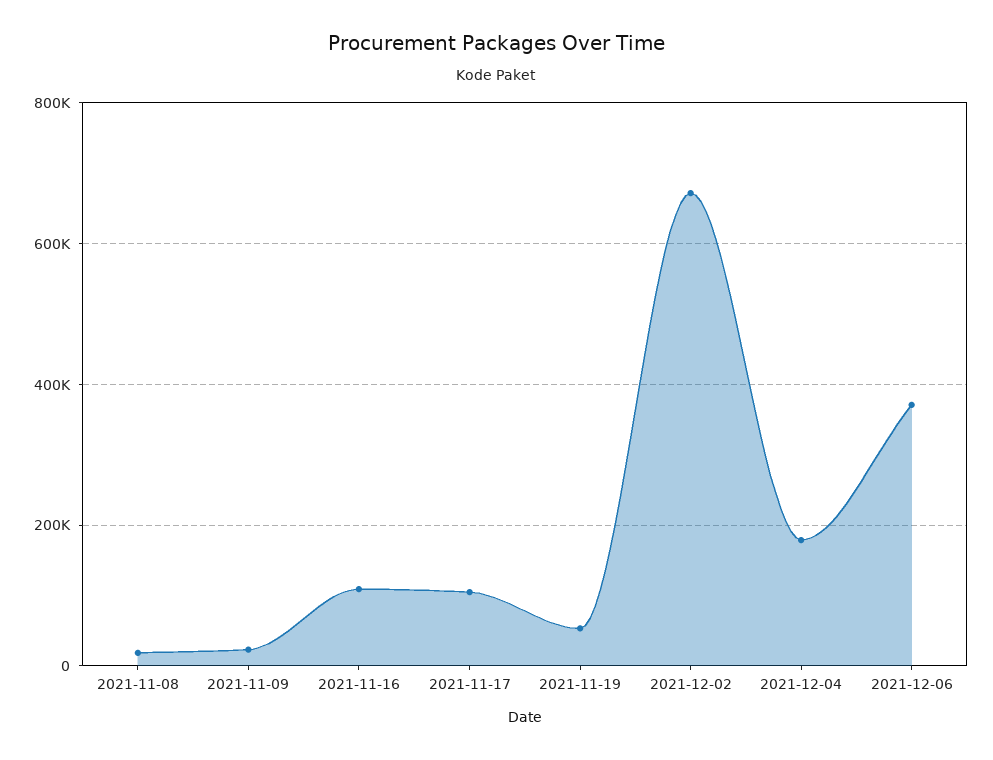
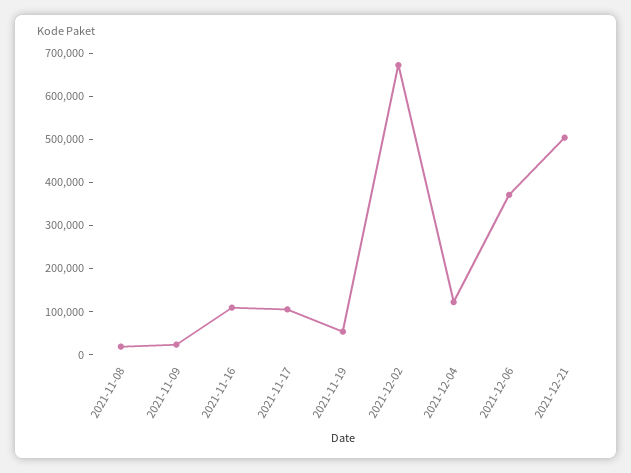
2021-12-04: 180000 -> 120000
2021-12-21: none -> 500000

